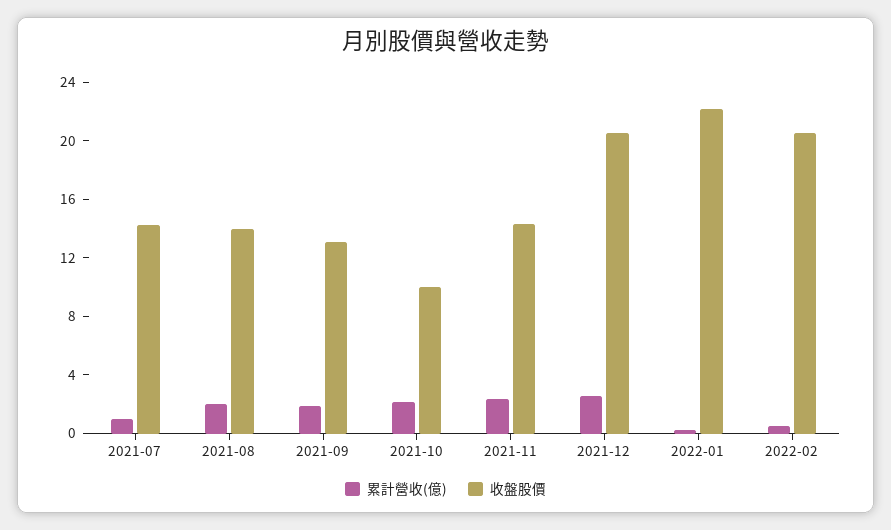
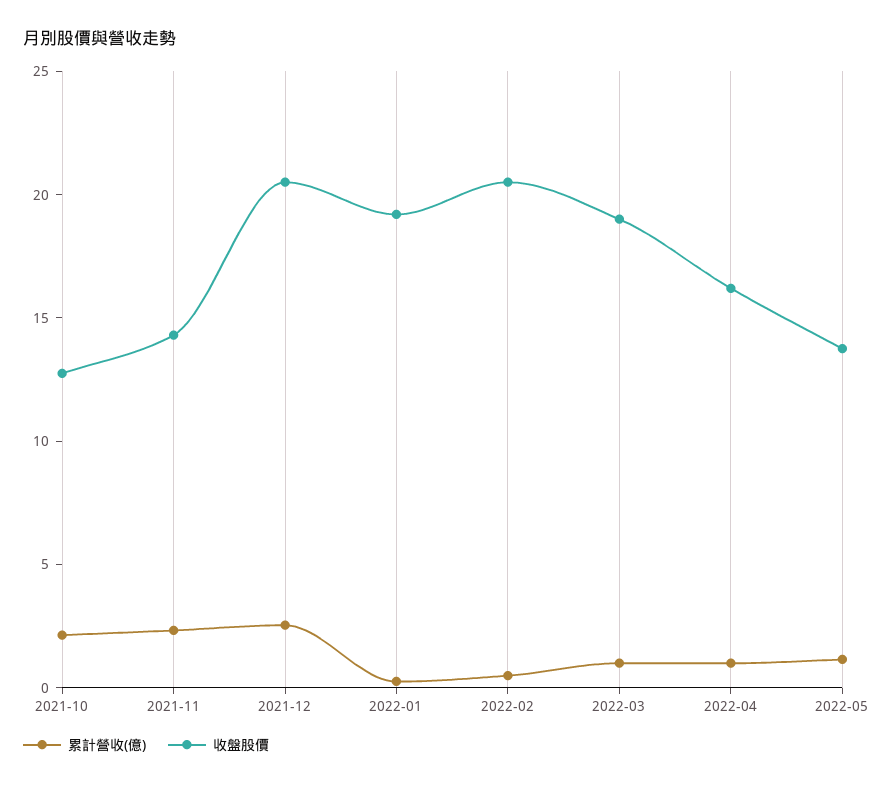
累計營收(億), 2021-07: 1 -> none
收盤股價, 2021-07: 14 -> none
累計營收(億), 2021-08: 2 -> none
收盤股價, 2021-08: 14 -> none
累計營收(億), 2021-09: 2 -> none
收盤股價, 2021-09: 13 -> none
收盤股價, 2021-10: 10 -> 13
收盤股價, 2022-01: 22 -> 19
累計營收(億), 2022-03: none -> 1
收盤股價, 2022-03: none -> 19
累計營收(億), 2022-04: none -> 1
收盤股價, 2022-04: none -> 16
累計營收(億), 2022-05: none -> 1
收盤股價, 2022-05: none -> 14

